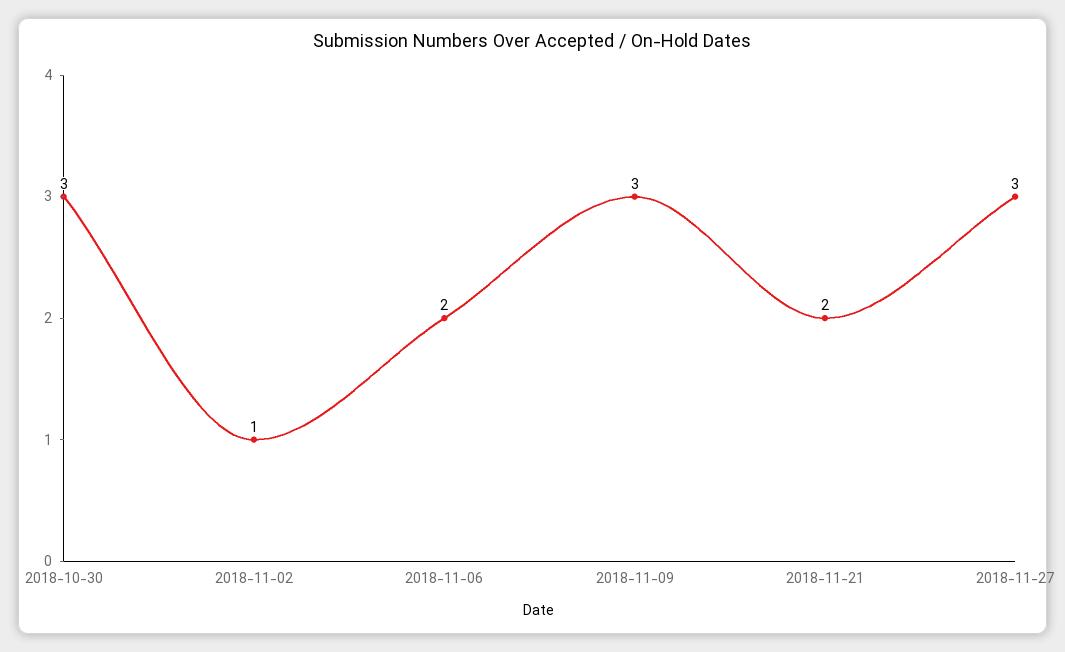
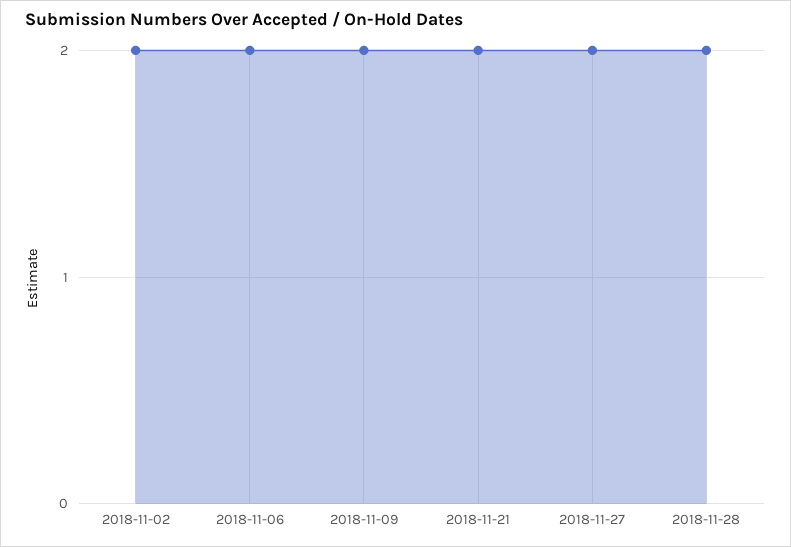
2018-10-30: 3 -> none
2018-11-02: 1 -> 2
2018-11-09: 3 -> 2
2018-11-27: 3 -> 2
2018-11-28: none -> 2

